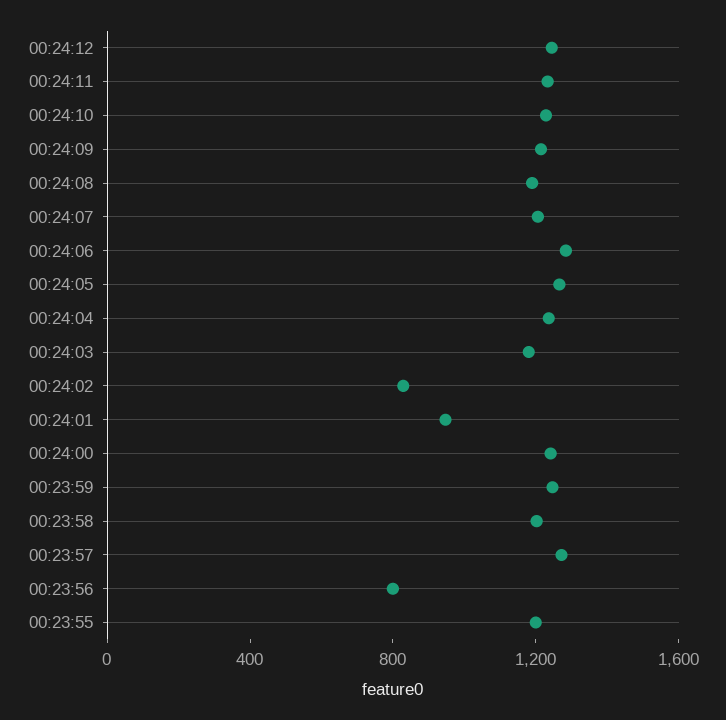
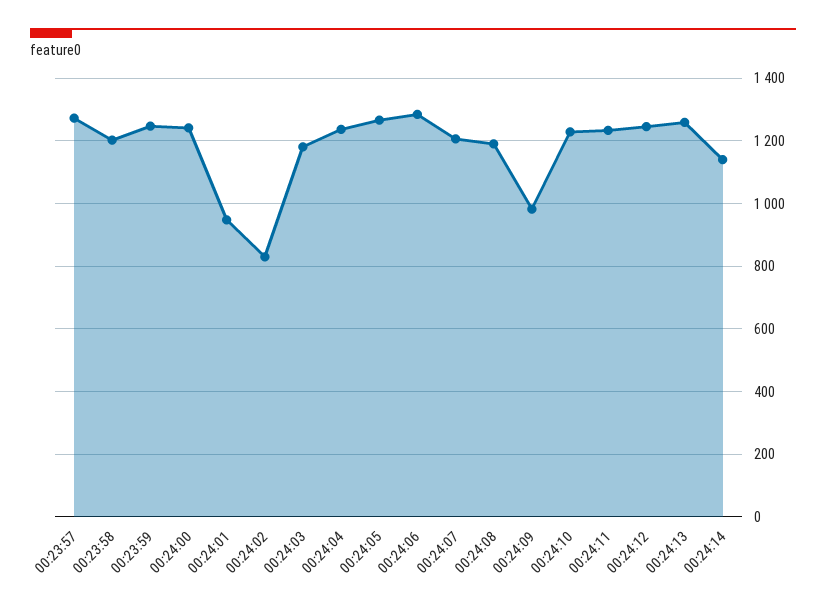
00:24:09: 1200 -> 980
00:23:56: 800 -> none
00:23:55: 1200 -> none
00:24:13: none -> 1260
00:24:14: none -> 1140

